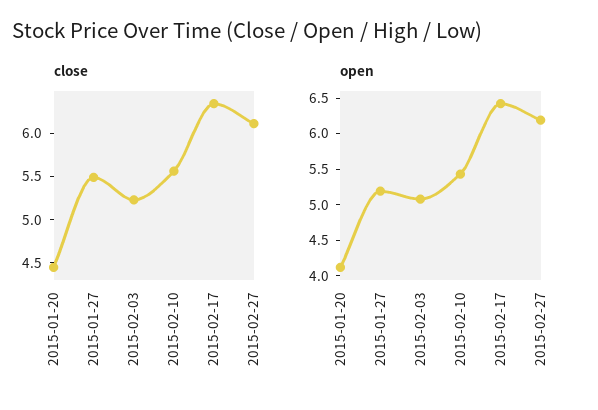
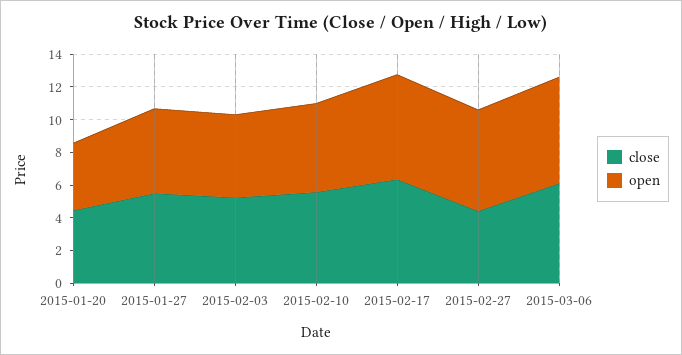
close, 2015-02-27: 6.1 -> 4.5
close, 2015-03-06: none -> 6
open, 2015-03-06: none -> 6.5

